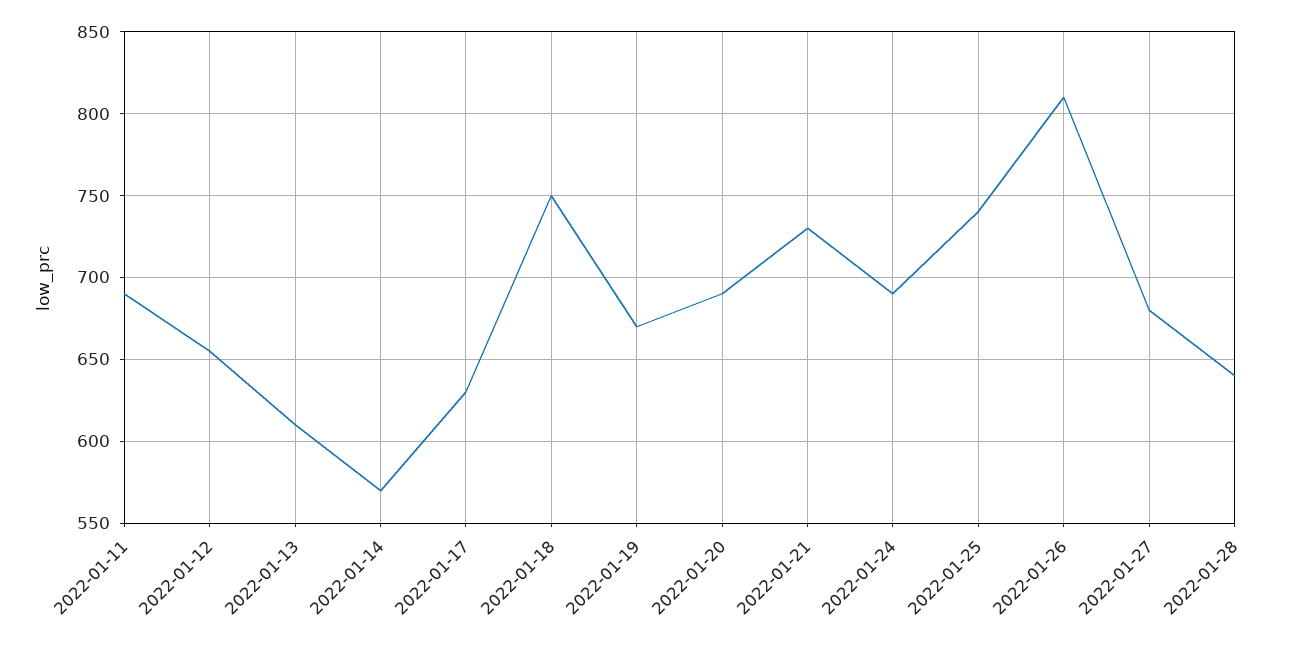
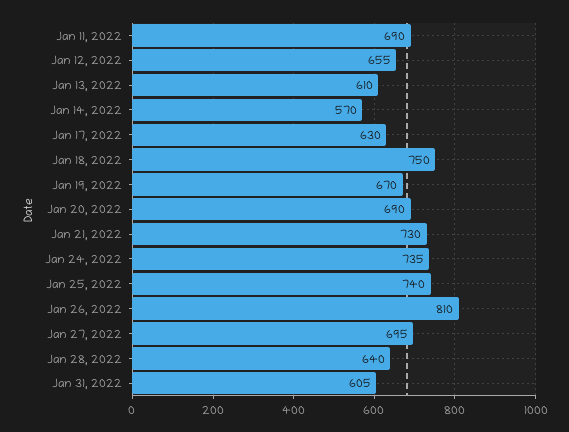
2022-01-24: 690 -> 735
2022-01-27: 680 -> 695
Jan 31, 2022: none -> 605

